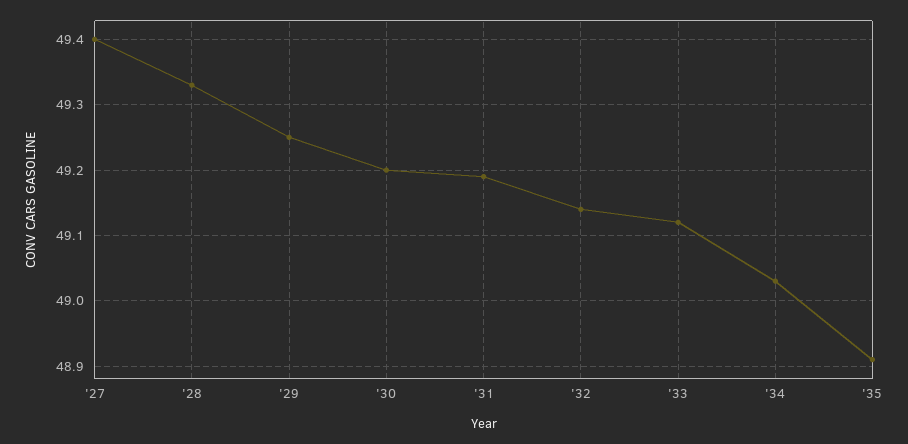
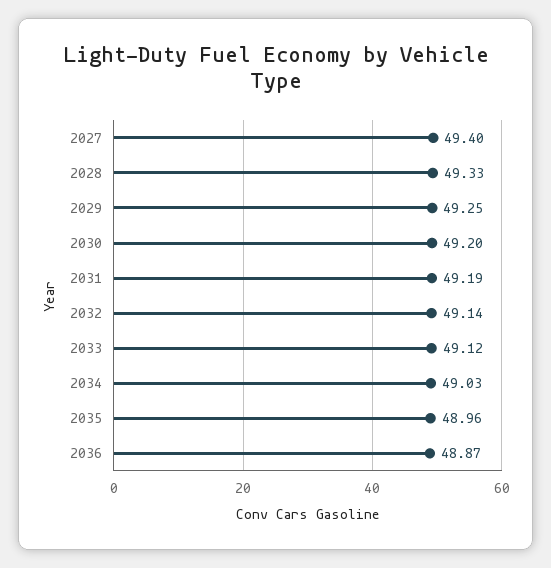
'35: 48.91 -> 48.96
2036: none -> 48.87

